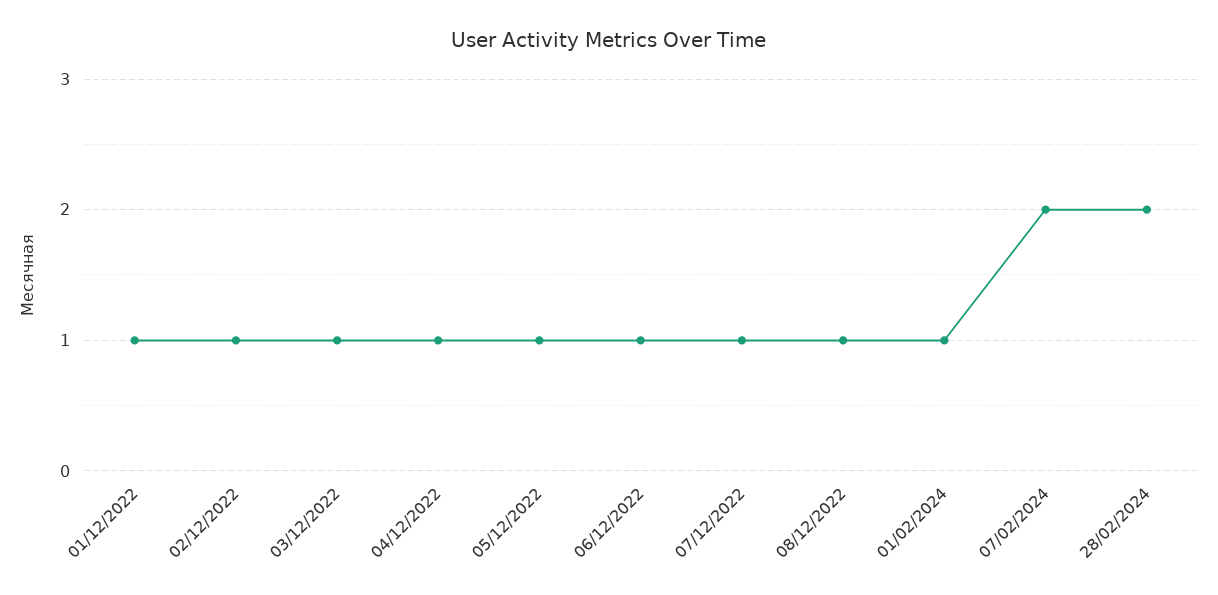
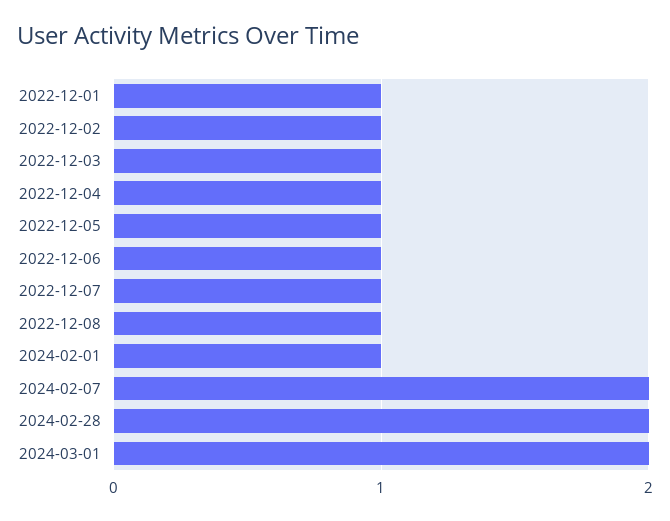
2024-03-01: none -> 2

